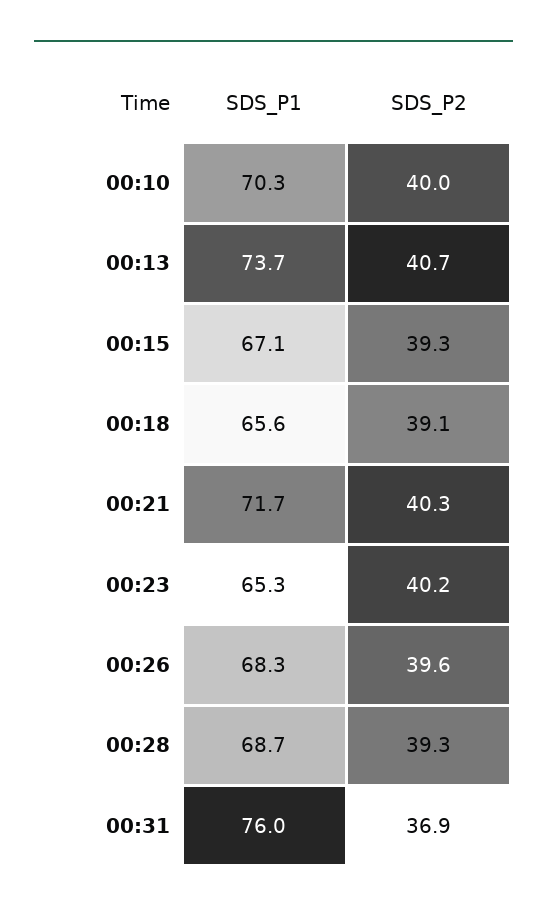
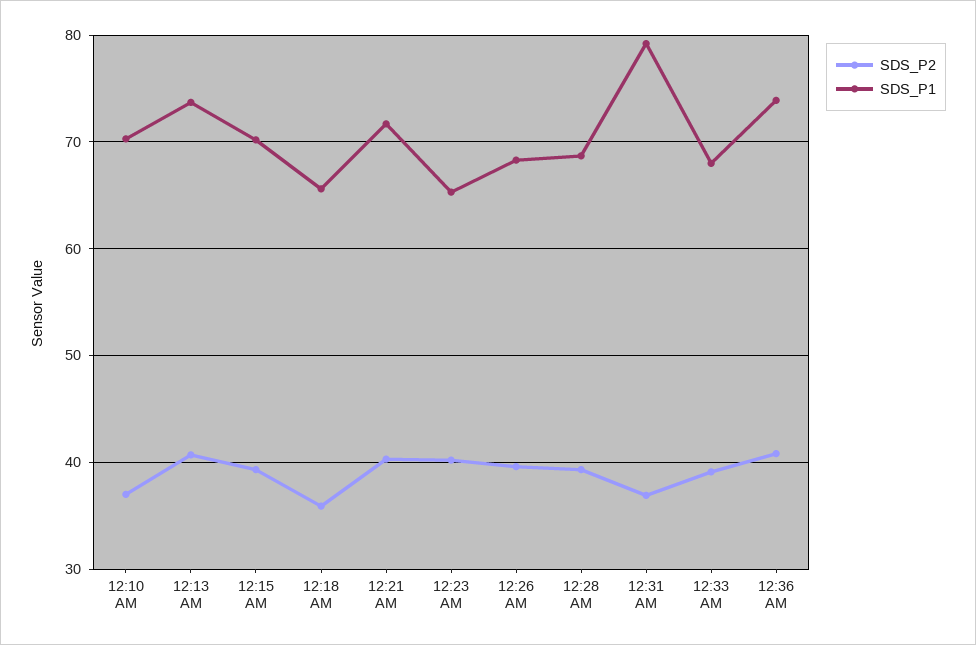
SDS_P2, 00:10: 40 -> 37
SDS_P1, 00:15: 67.1 -> 70
SDS_P2, 00:18: 39.1 -> 36
SDS_P1, 00:31: 76 -> 79
SDS_P2, 12:33 AM: none -> 39
SDS_P1, 12:33 AM: none -> 68
SDS_P2, 12:36 AM: none -> 41
SDS_P1, 12:36 AM: none -> 74

